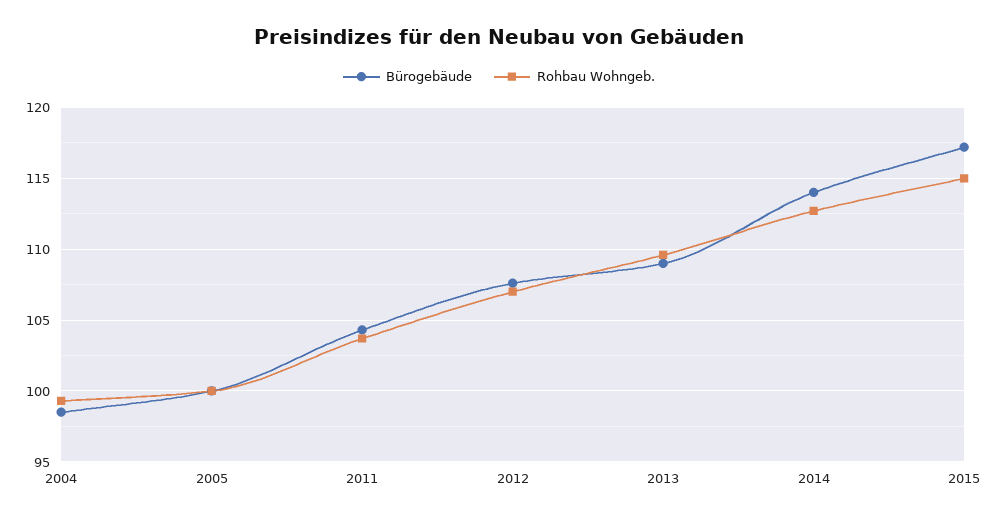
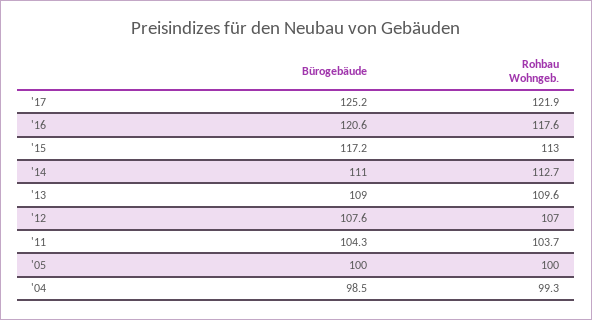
Bürogebäude, 2014: 114 -> 111
Rohbau Wohngeb., 2015: 115 -> 113
Bürogebäude, '17: none -> 125.2
Rohbau Wohngeb., '17: none -> 121.9
Bürogebäude, '16: none -> 120.6
Rohbau Wohngeb., '16: none -> 117.6

